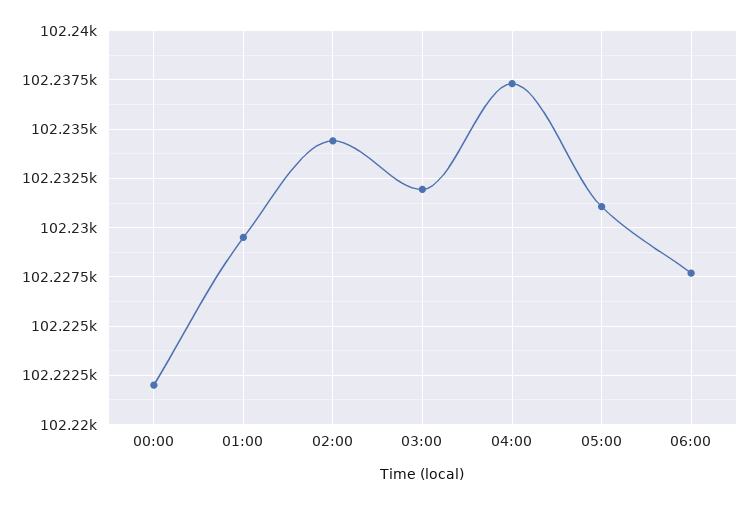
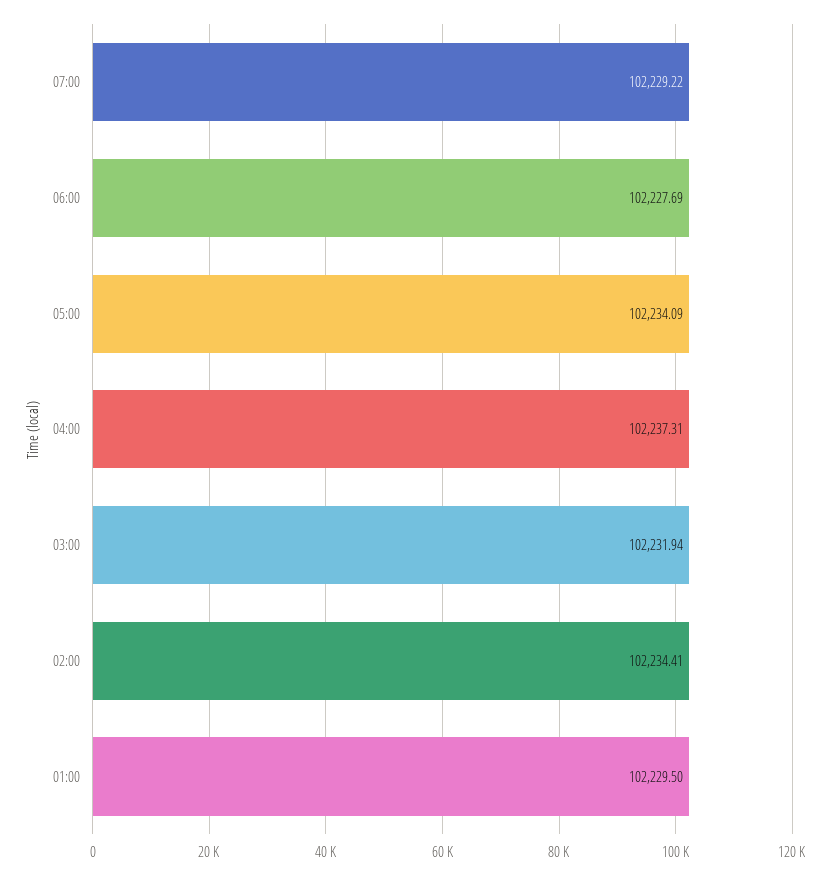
00:00: 102222 -> none
05:00: 102231 -> 102234.09
07:00: none -> 102229.22

